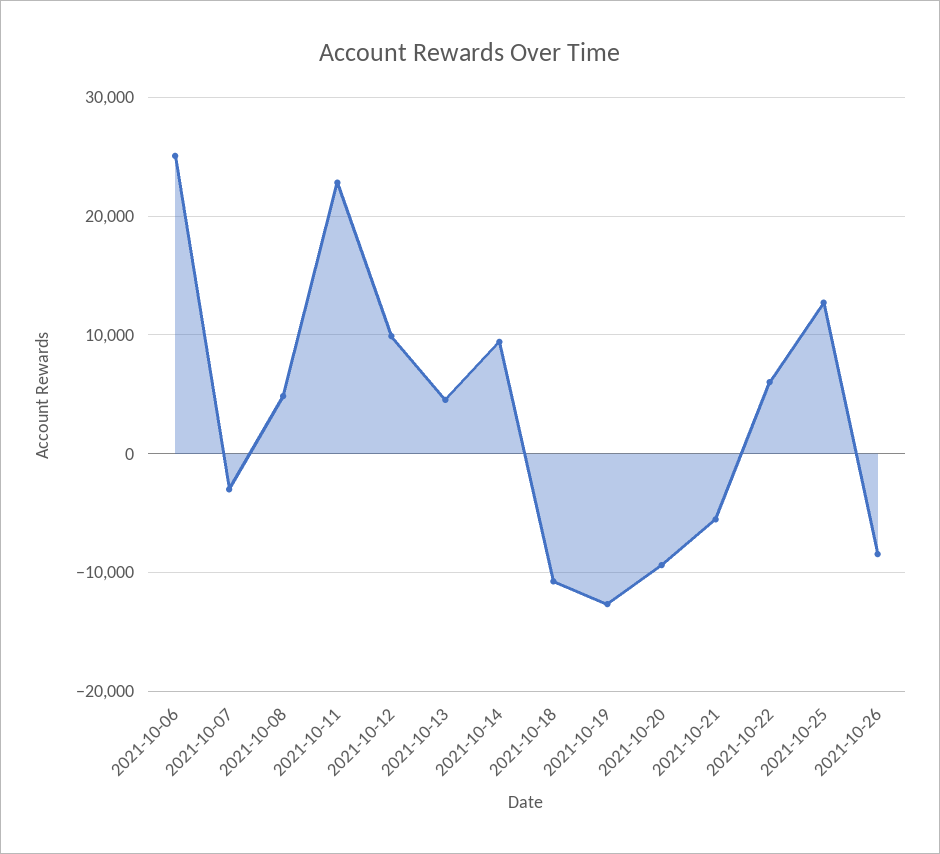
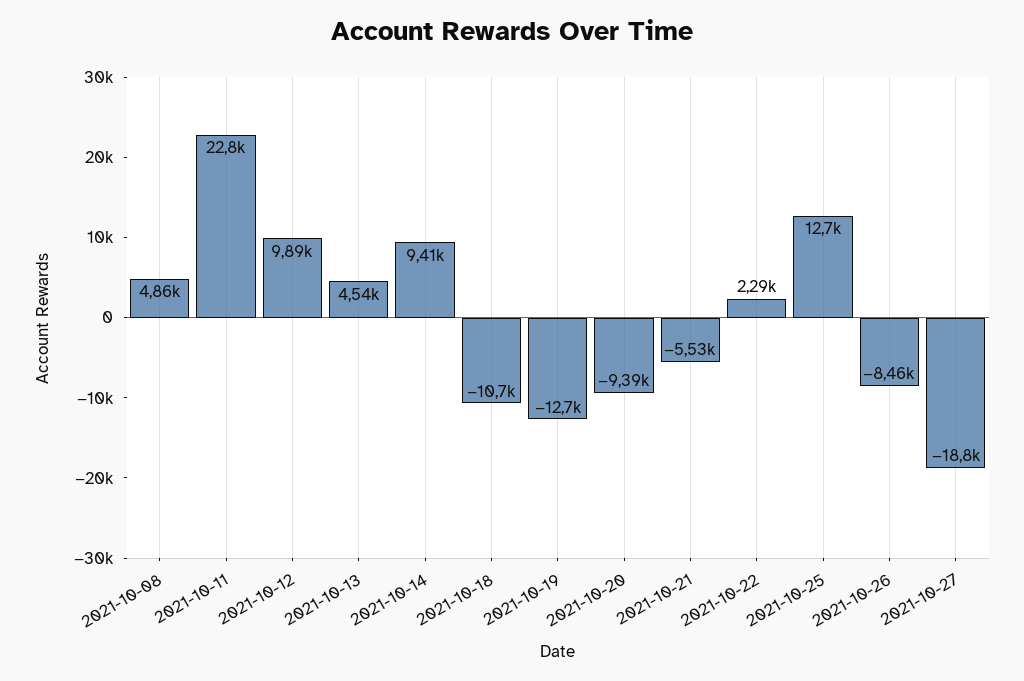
2021-10-06: 25000 -> none
2021-10-07: -3000 -> none
2021-10-22: 6000 -> 2290
2021-10-27: none -> -18800

